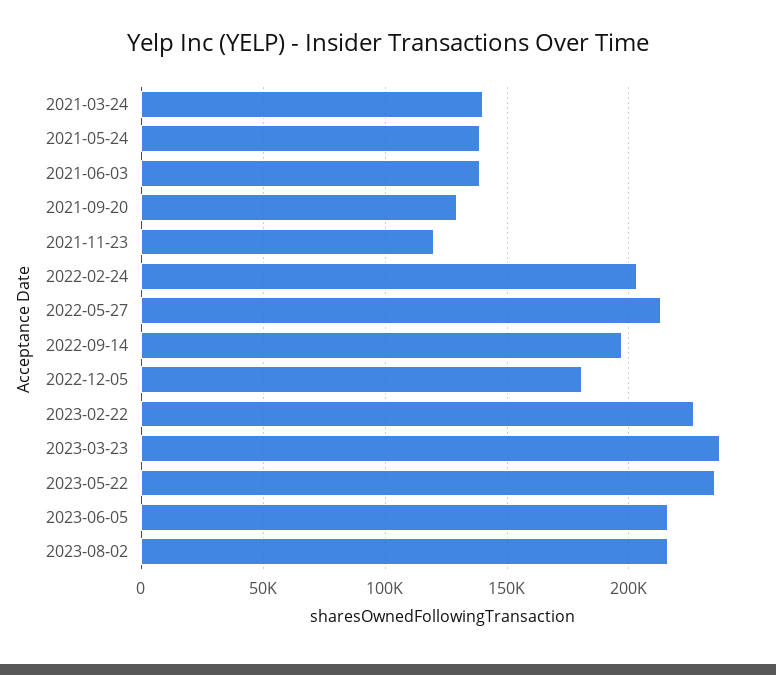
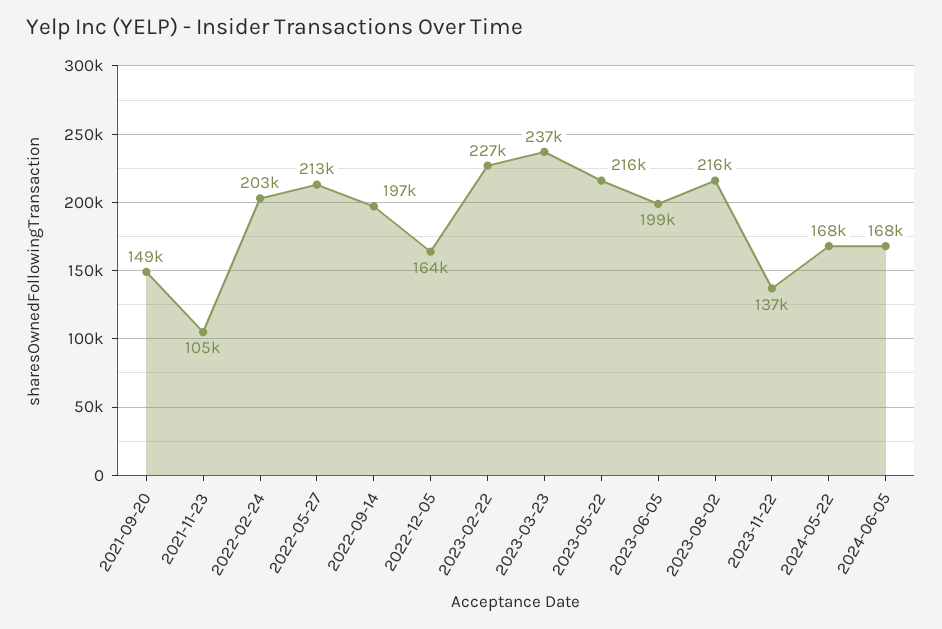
2021-03-24: 140000 -> none
2021-05-24: 140000 -> none
2021-06-03: 140000 -> none
2021-09-20: 130000 -> 149000
2021-11-23: 120000 -> 105000
2022-12-05: 180000 -> 164000
2023-05-22: 235000 -> 216000
2023-06-05: 215000 -> 199000
2023-11-22: none -> 137000
2024-05-22: none -> 168000
2024-06-05: none -> 168000

